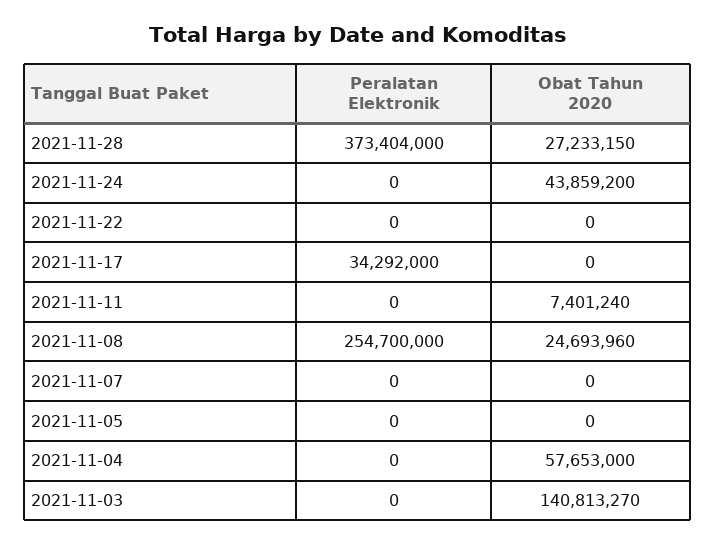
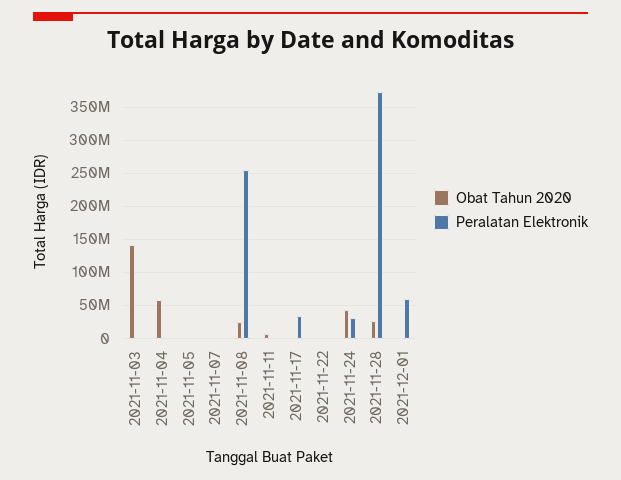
Peralatan Elektronik, 2021-11-24: 0 -> 30000000
Obat Tahun 2020, 2021-12-01: none -> 0
Peralatan Elektronik, 2021-12-01: none -> 60000000

